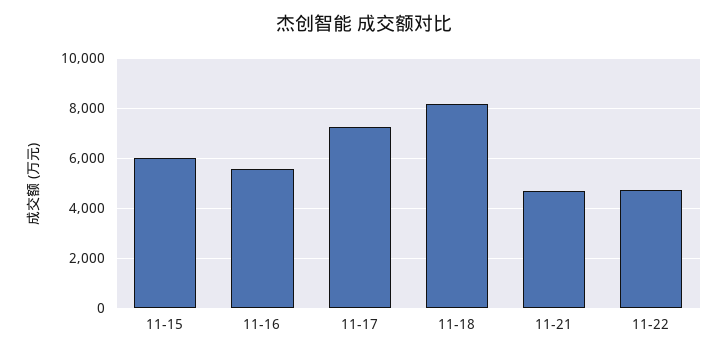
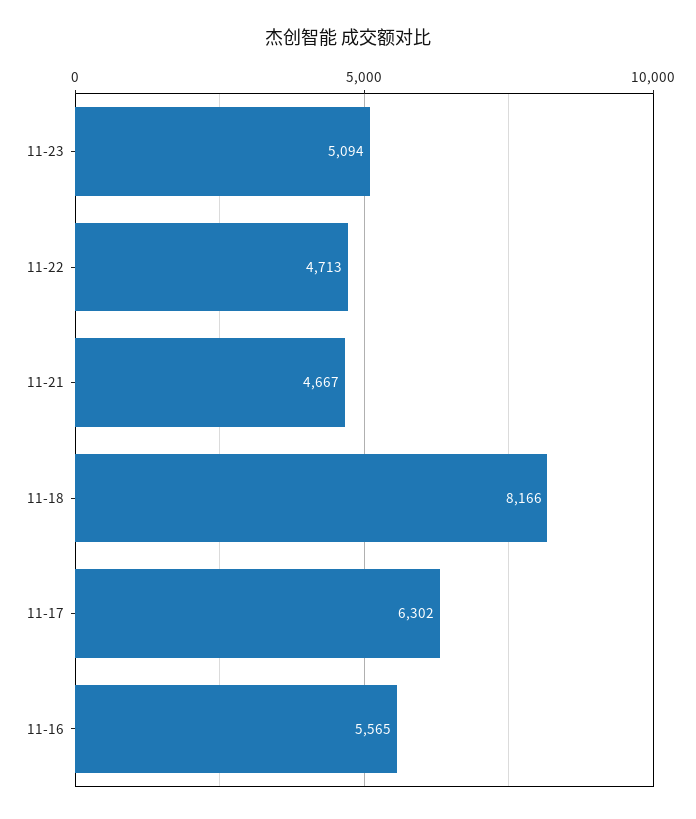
11-15: 6000 -> none
11-17: 7250 -> 6302
11-23: none -> 5094

